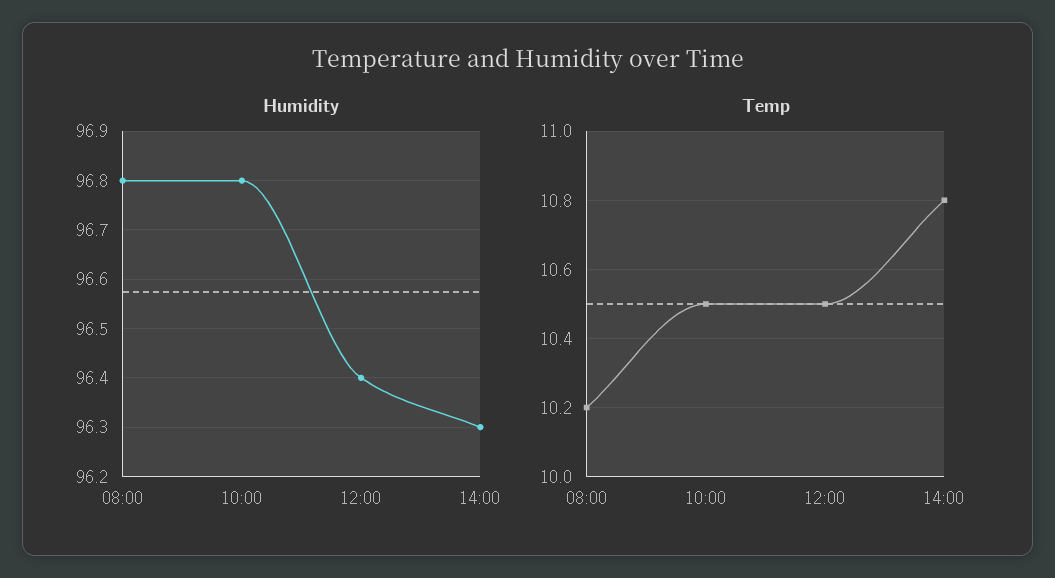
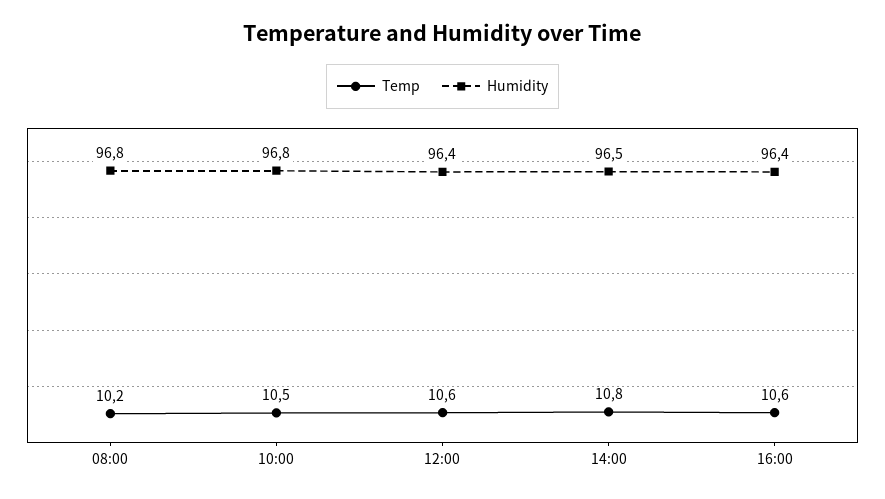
Humidity, 14:00: 96.3 -> 96.5
Temp, 12:00: 10.5 -> 10.6
Temp, 16:00: none -> 10.6
Humidity, 16:00: none -> 96.4

